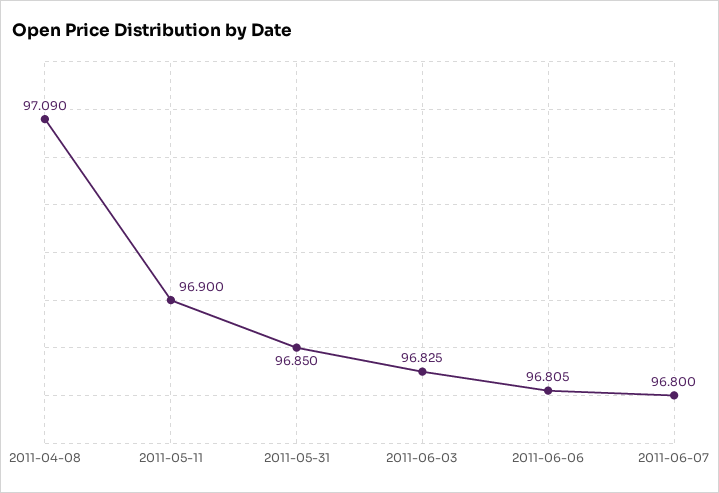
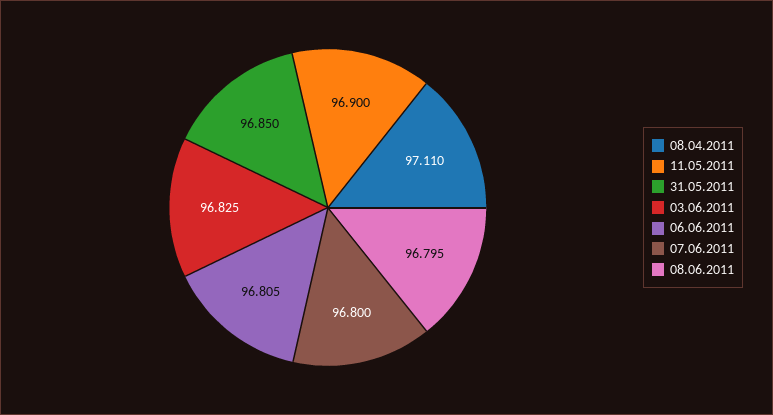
2011-04-08: 97.09 -> 97.11
08.06.2011: none -> 96.795

